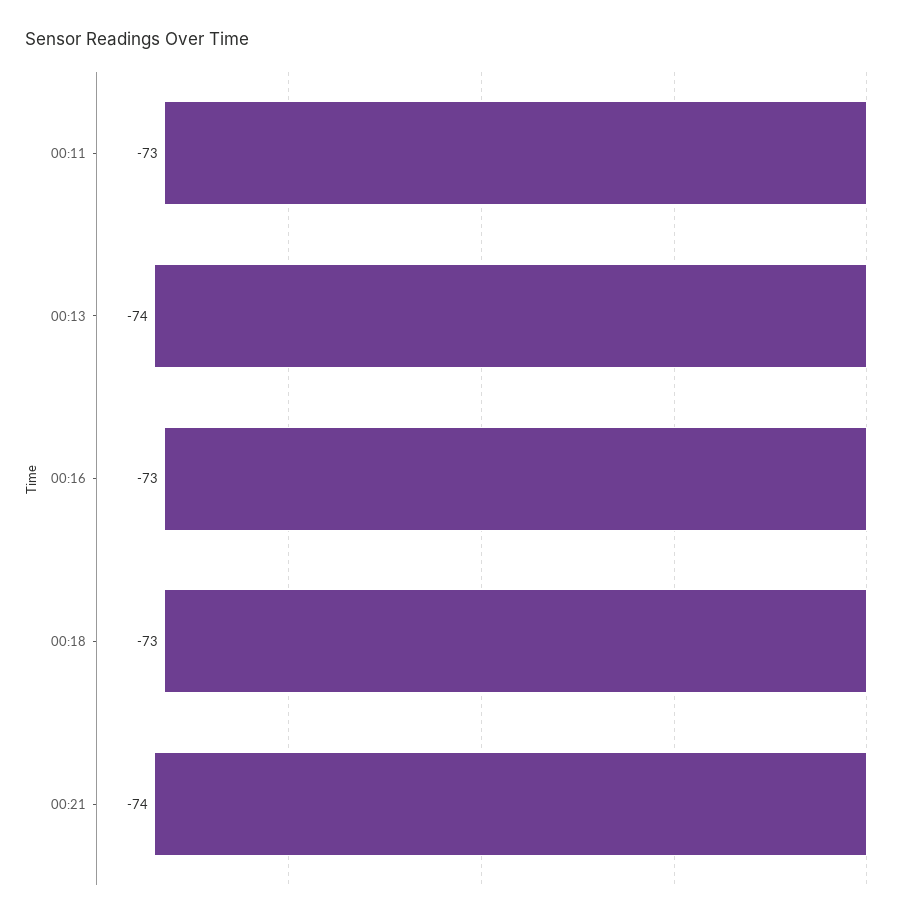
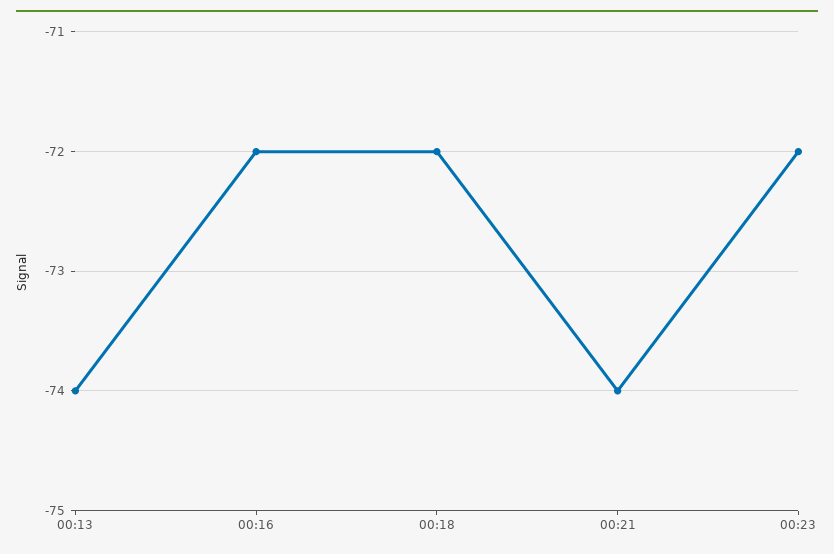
00:11: -73 -> none
00:16: -73 -> -72
00:18: -73 -> -72
00:23: none -> -72

